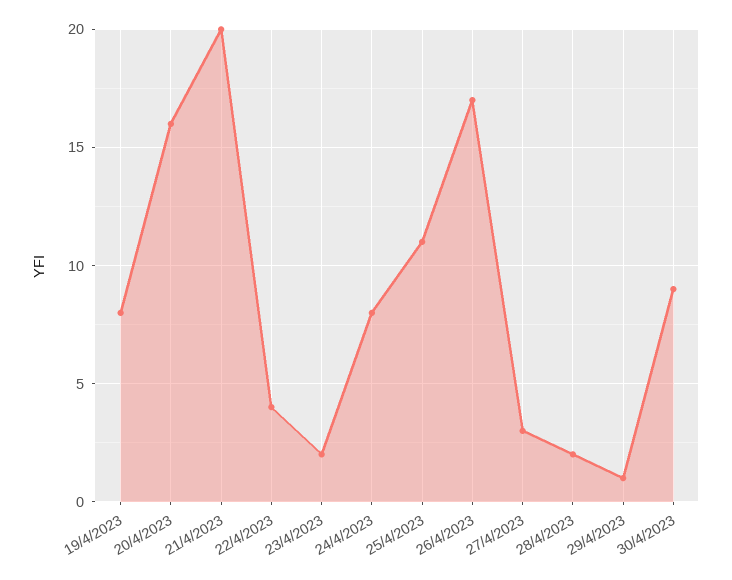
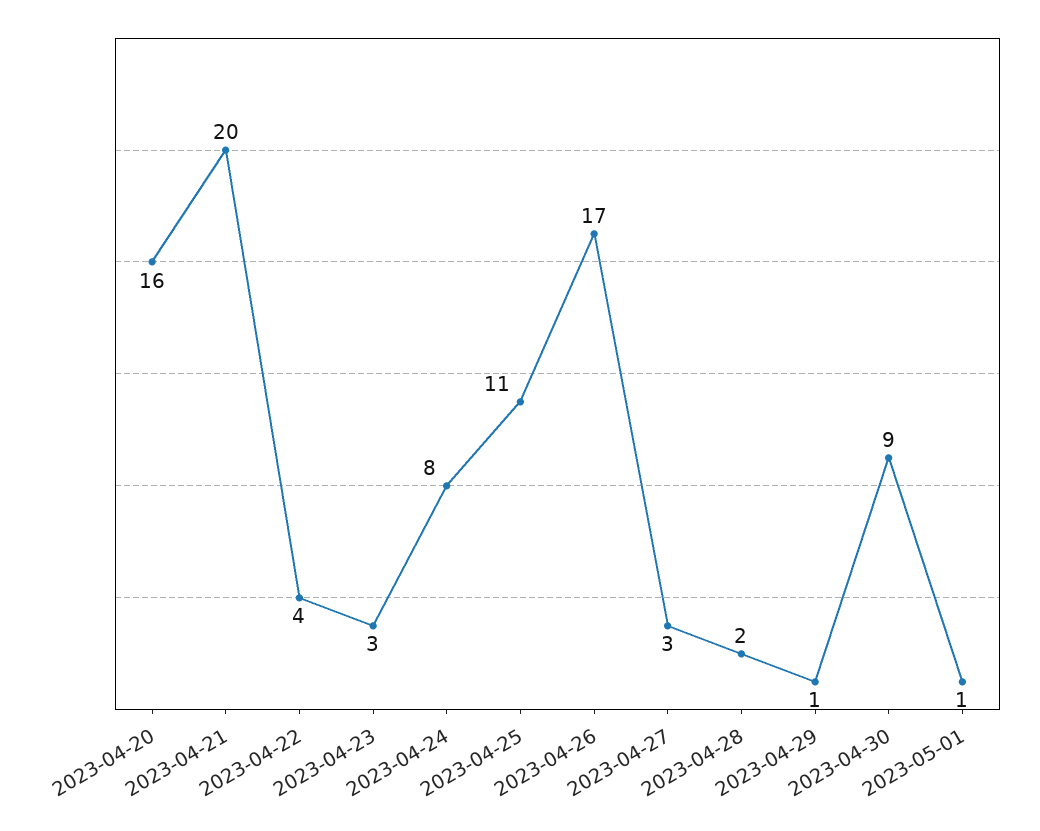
19/4/2023: 8 -> none
23/4/2023: 2 -> 3
2023-05-01: none -> 1

